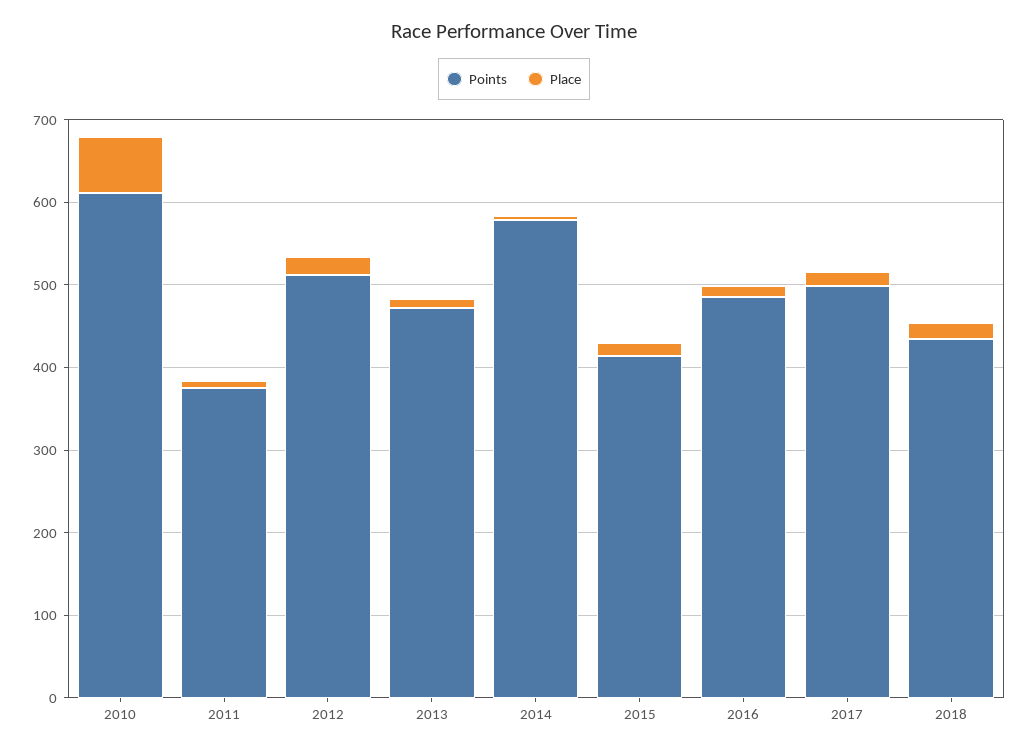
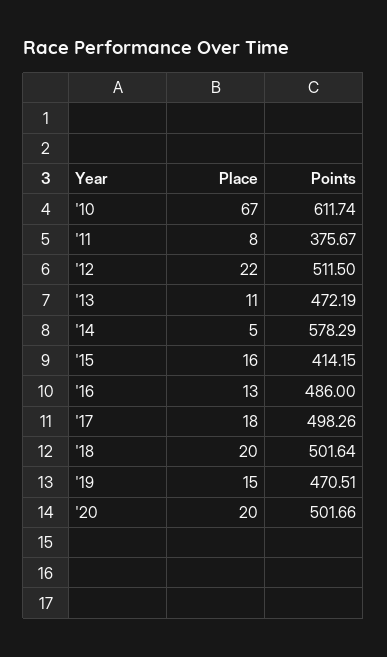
Points, 2018: 440 -> 501.64
Place, '19: none -> 15
Points, '19: none -> 470.51
Place, '20: none -> 20
Points, '20: none -> 501.66

